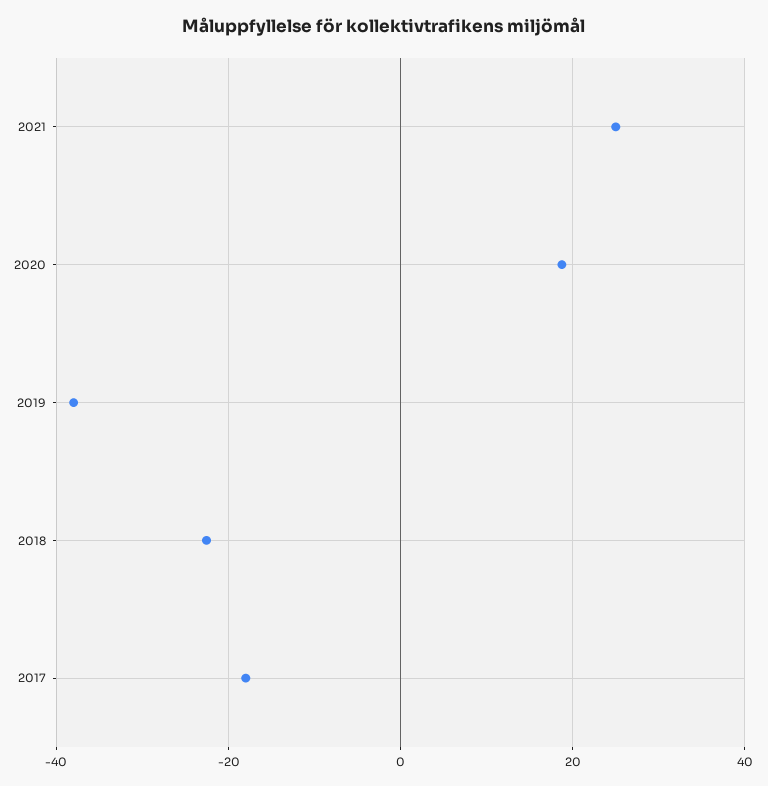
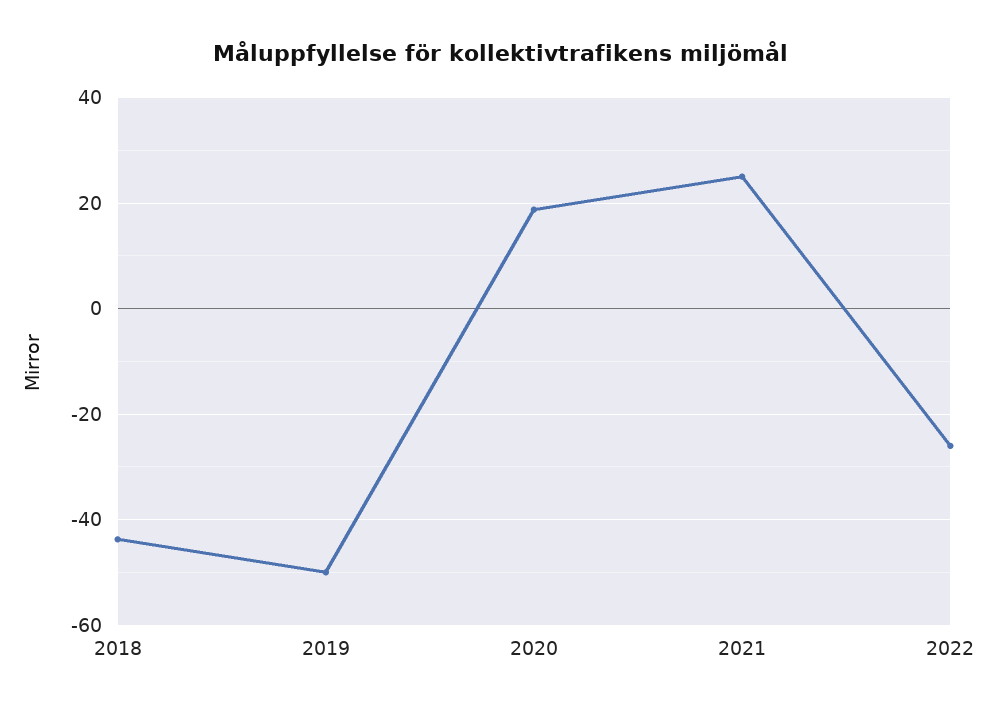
2019: -38 -> -50
2018: -22 -> -44
2017: -18 -> none
2022: none -> -26

